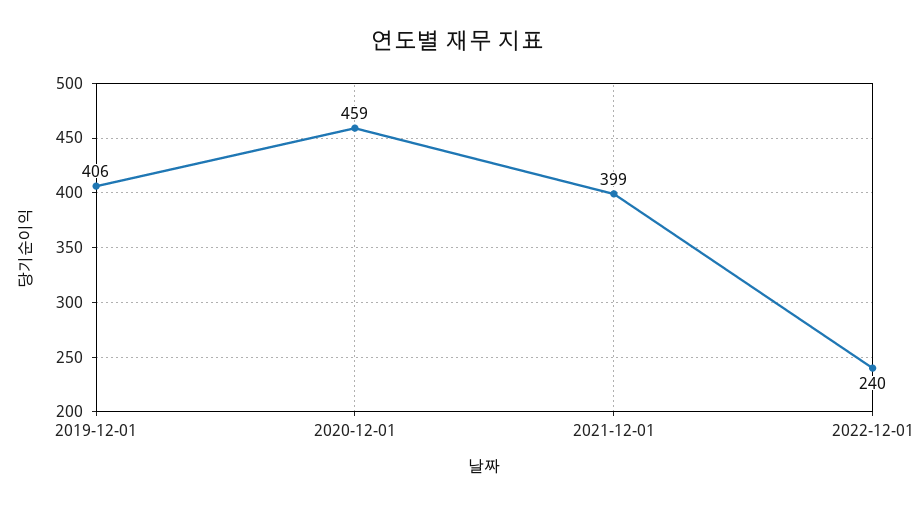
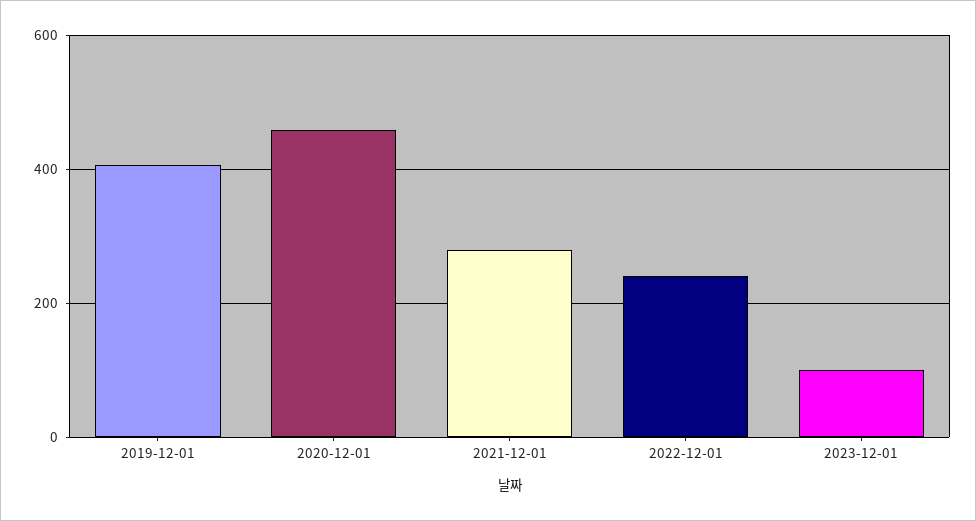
2021-12-01: 399 -> 280
2023-12-01: none -> 100

